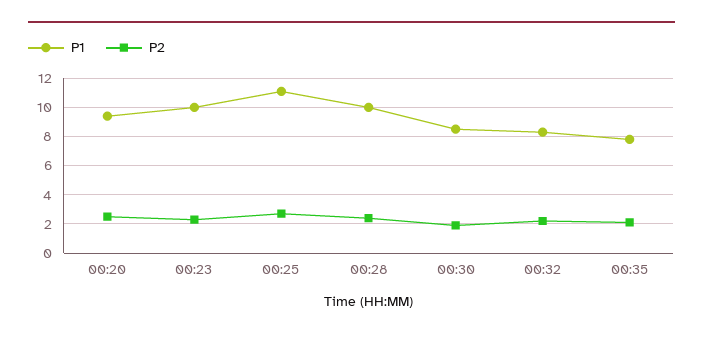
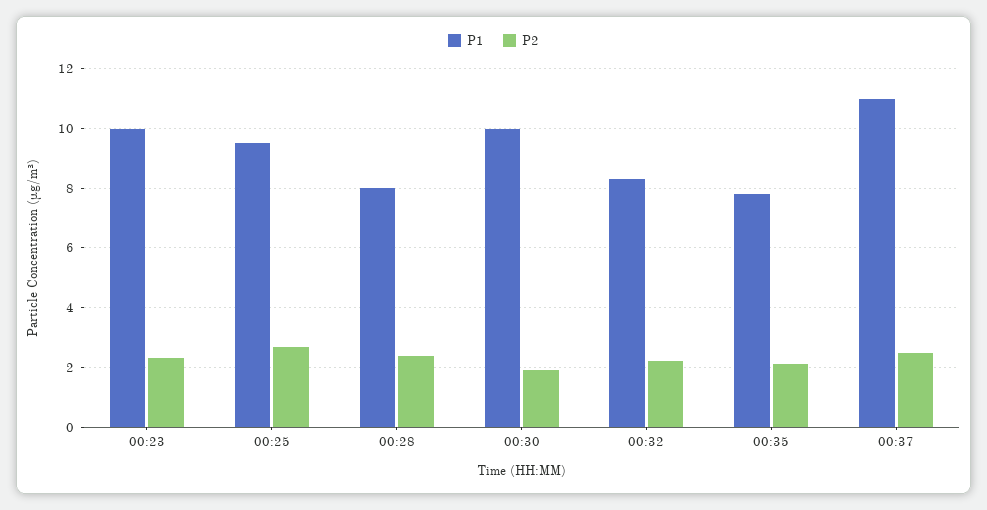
P1, 00:20: 9.5 -> none
P2, 00:20: 2.5 -> none
P1, 00:25: 11 -> 9.5
P1, 00:28: 10 -> 8
P1, 00:30: 8.5 -> 10
P1, 00:37: none -> 11
P2, 00:37: none -> 2.5

